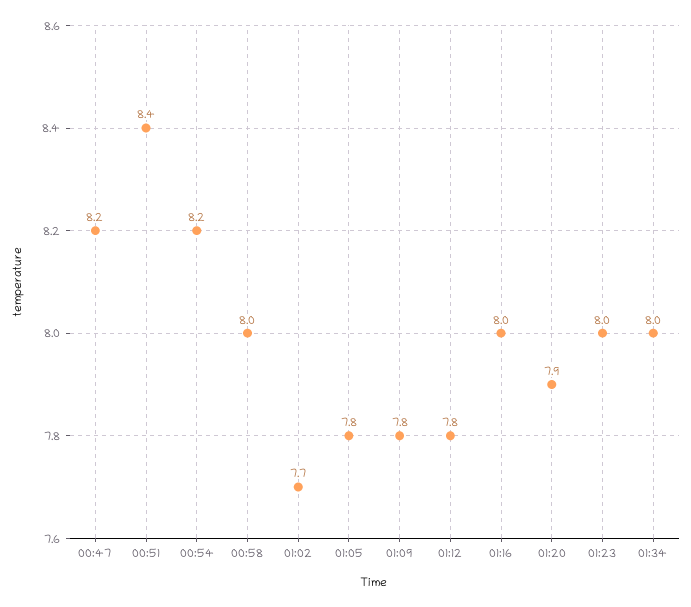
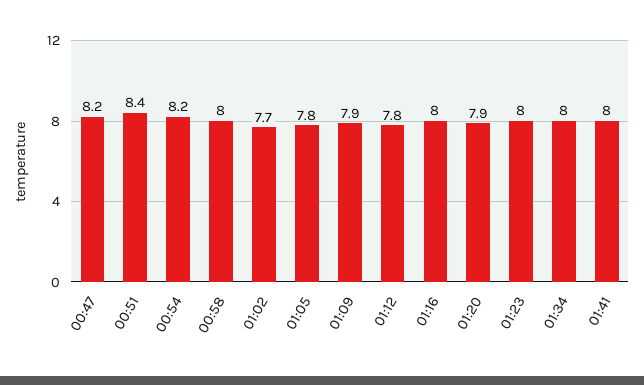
01:09: 7.8 -> 7.9
01:41: none -> 8

